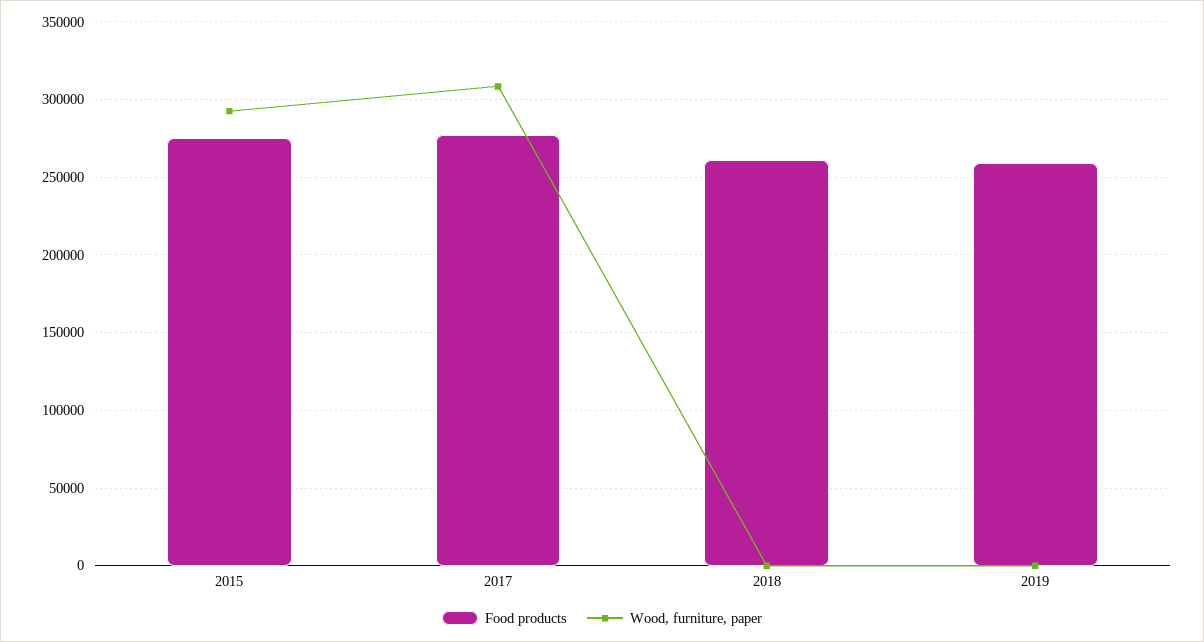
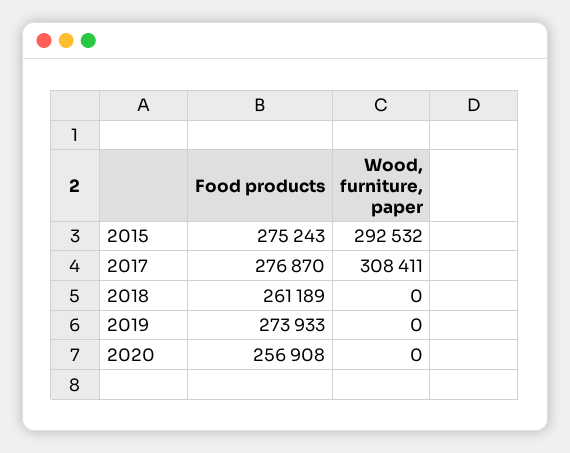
Food products, 2019: 260000 -> 273933
Food products, 2020: none -> 256908
Wood, furniture, paper, 2020: none -> 0

